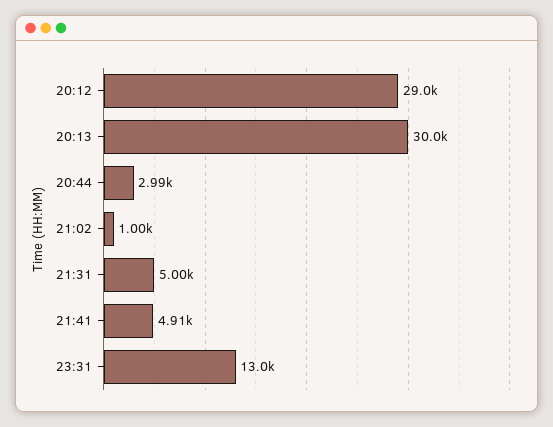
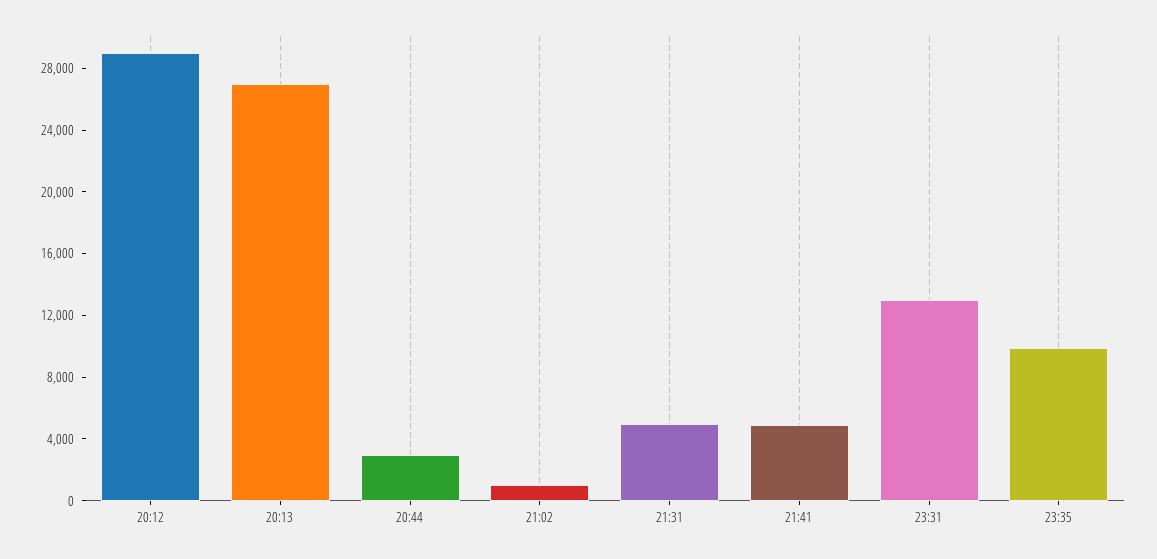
20:13: 30000 -> 27000
23:35: none -> 10000

